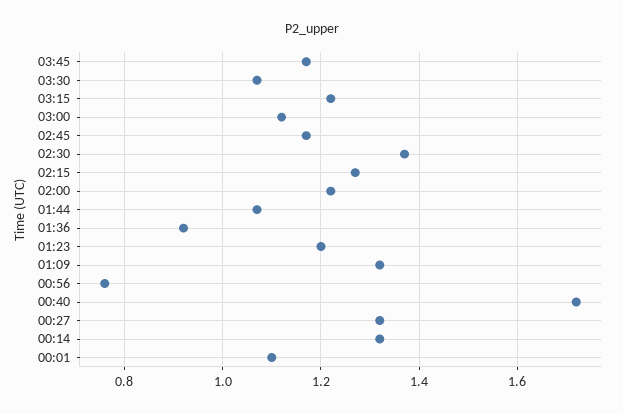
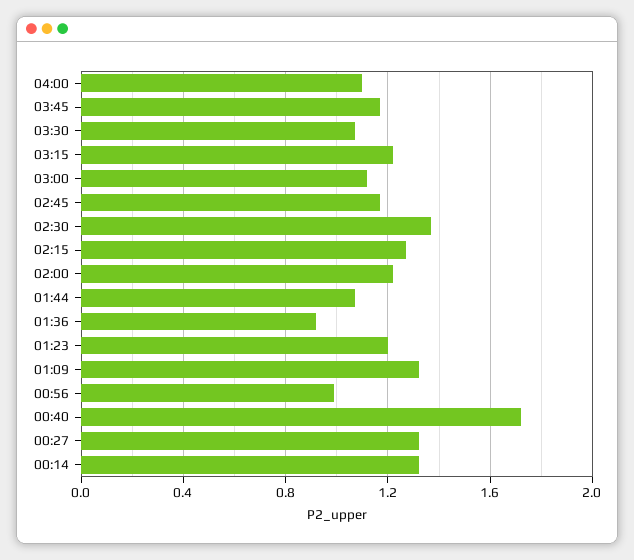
00:56: 0.75 -> 1
00:01: 1.1 -> none
04:00: none -> 1.1

